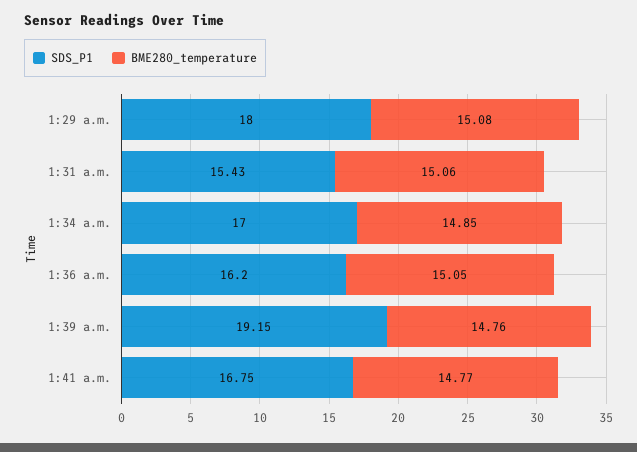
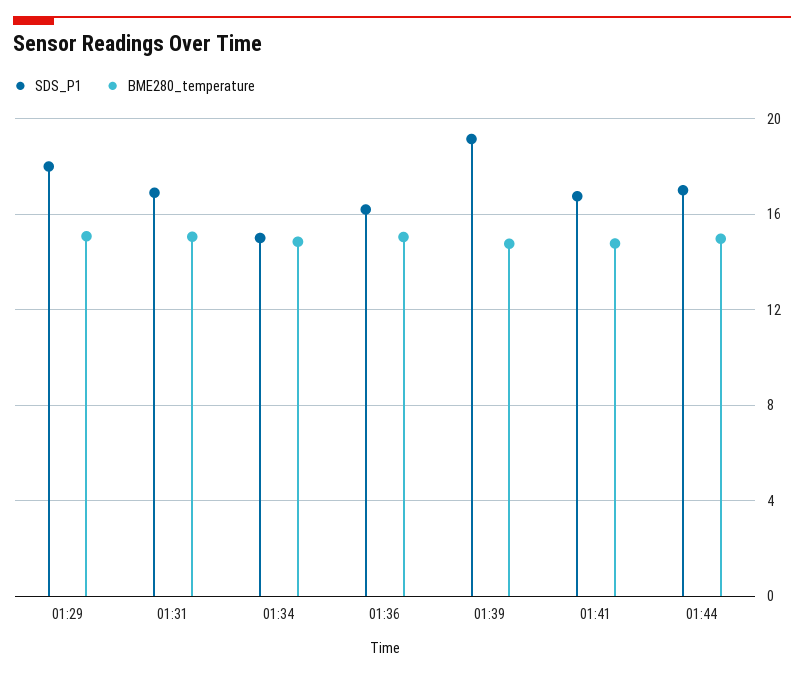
SDS_P1, 1:31 a.m.: 15.43 -> 17
SDS_P1, 1:34 a.m.: 17 -> 15
SDS_P1, 01:44: none -> 17
BME280_temperature, 01:44: none -> 15

